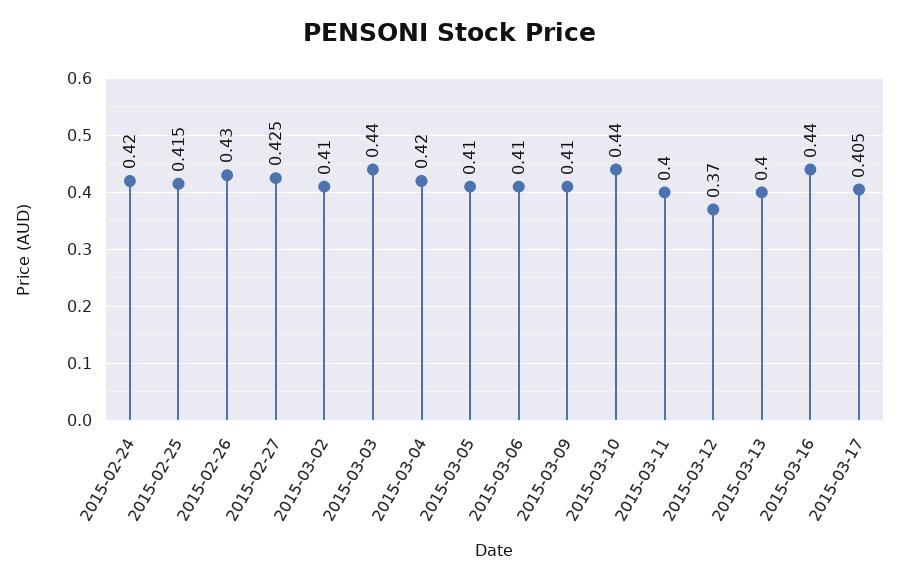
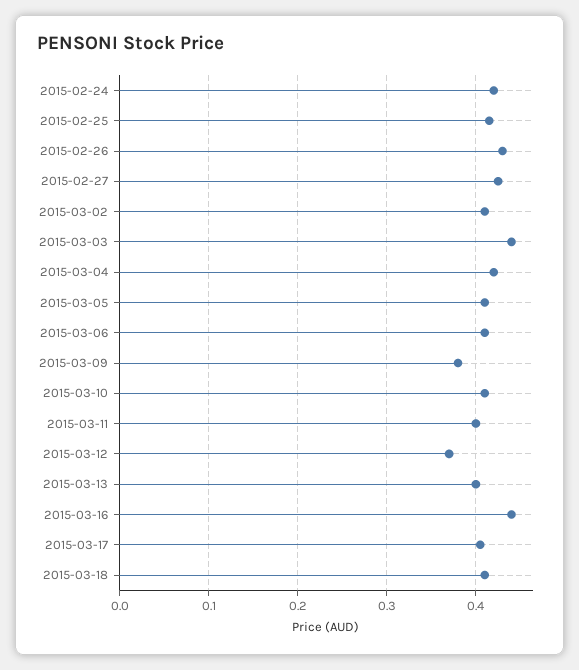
2015-03-09: 0.41 -> 0.38
2015-03-10: 0.44 -> 0.41
2015-03-18: none -> 0.41

